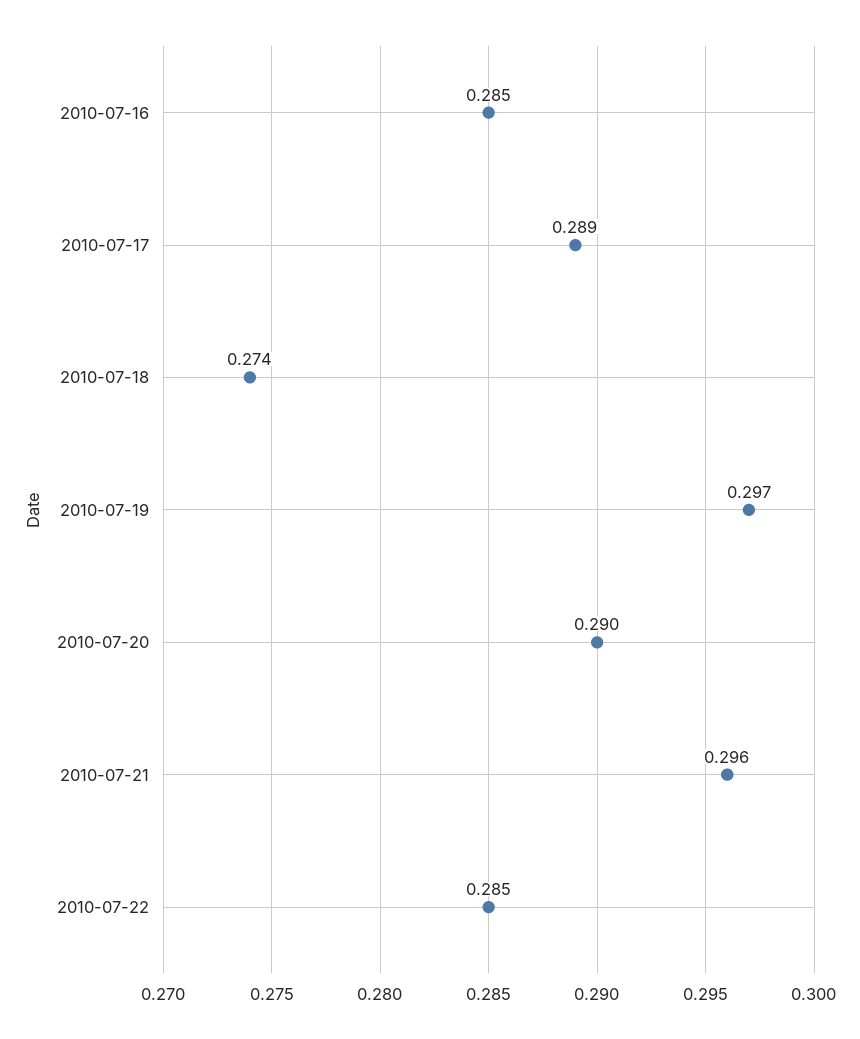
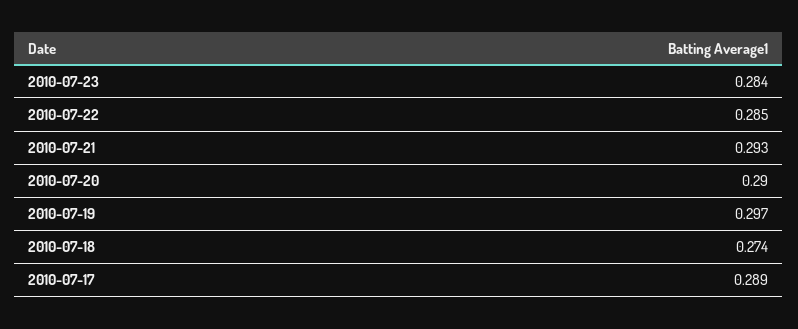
2010-07-16: 0.285 -> none
2010-07-21: 0.296 -> 0.293
2010-07-23: none -> 0.284

